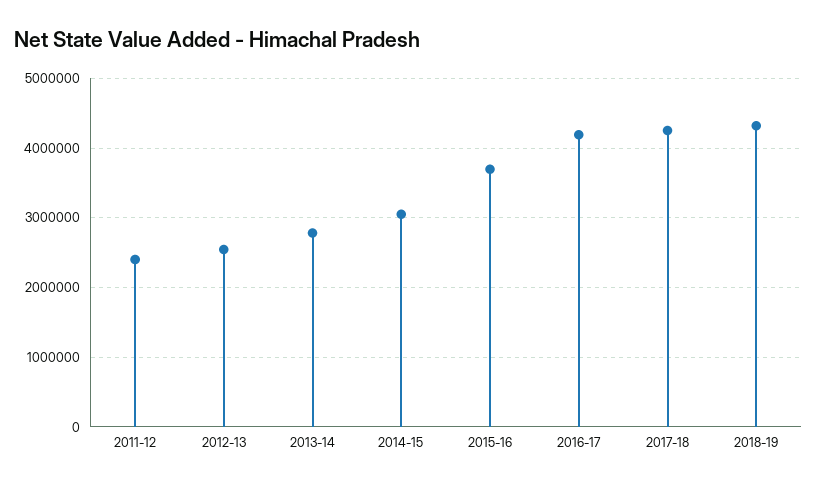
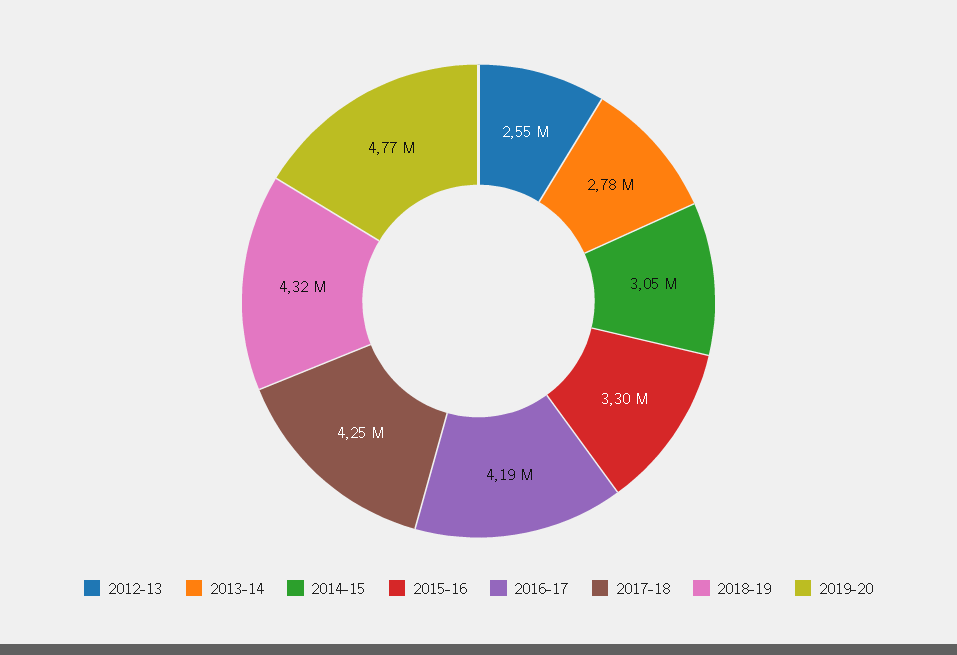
2011-12: 2400000 -> none
2015-16: 3700000 -> 3300000
2019-20: none -> 4770000

